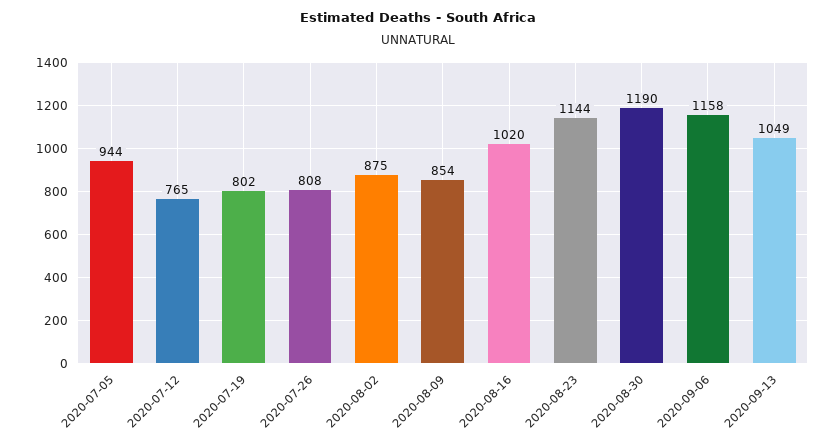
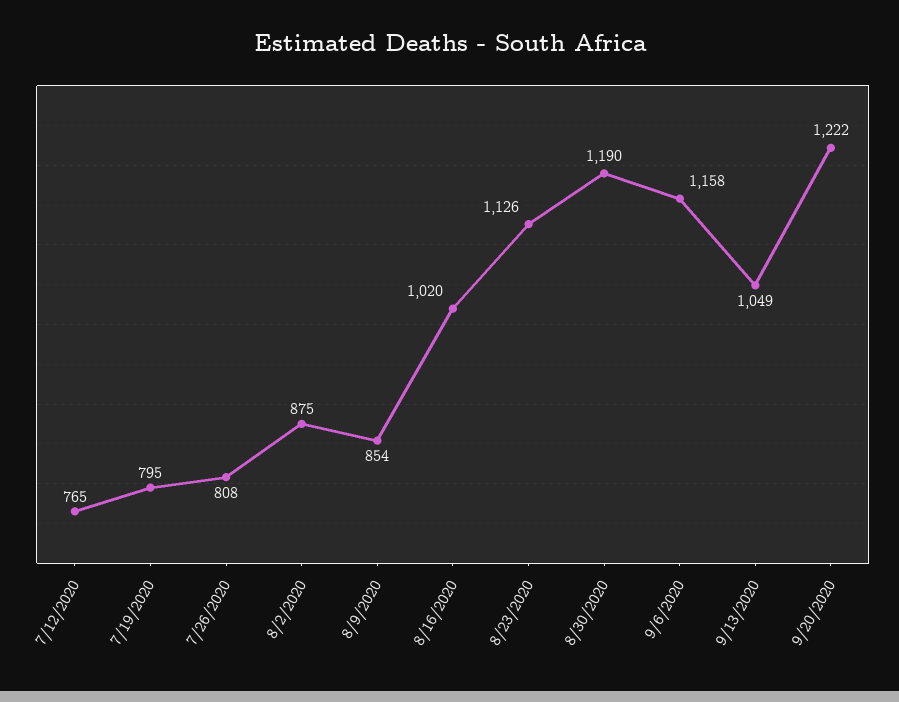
2020-07-05: 944 -> none
2020-07-19: 802 -> 795
2020-08-23: 1144 -> 1126
9/20/2020: none -> 1222

